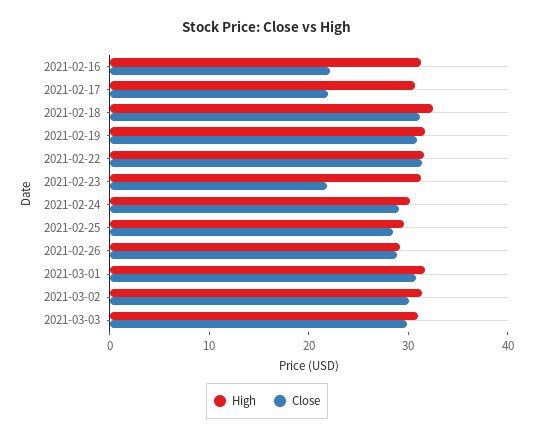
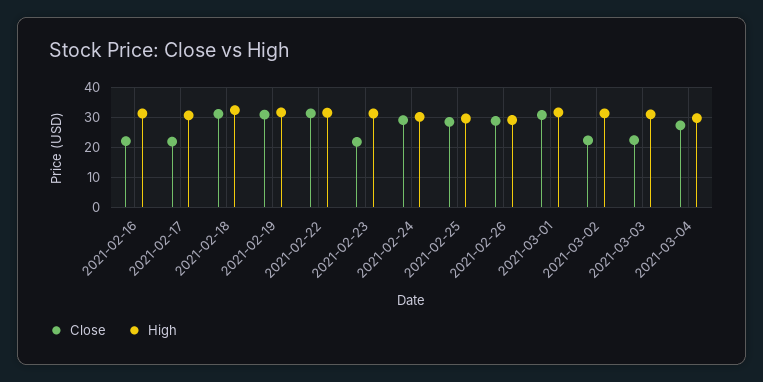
Close, 2021-03-02: 30 -> 22.5
Close, 2021-03-03: 30 -> 22.5
Close, 2021-03-04: none -> 27.5
High, 2021-03-04: none -> 30

